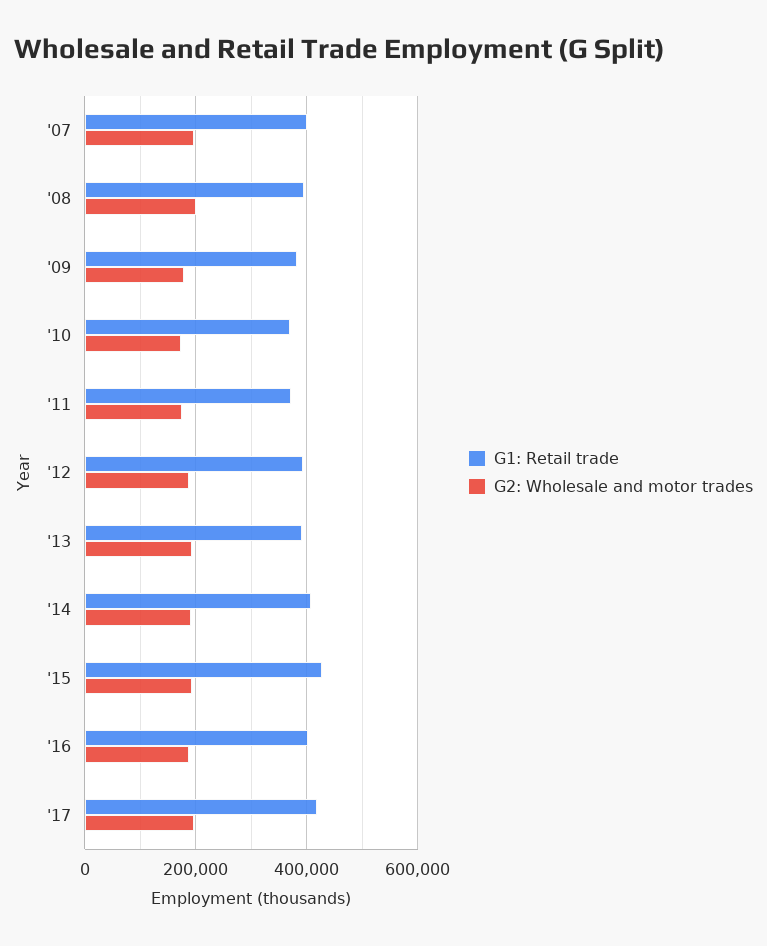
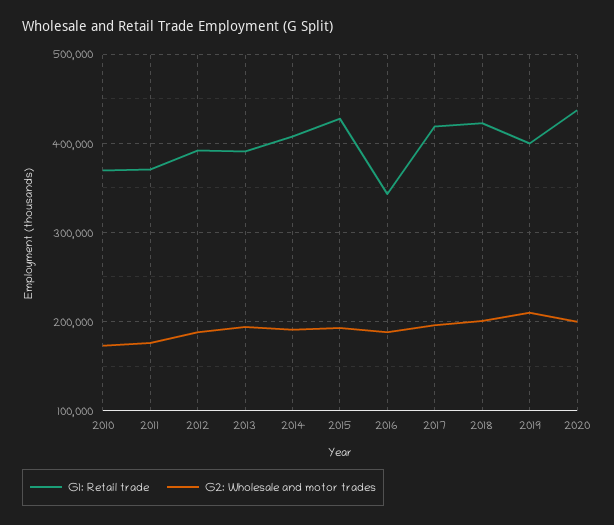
G1: Retail trade, '07: 400000 -> none
G2: Wholesale and motor trades, '07: 200000 -> none
G1: Retail trade, '08: 400000 -> none
G2: Wholesale and motor trades, '08: 200000 -> none
G1: Retail trade, '09: 380000 -> none
G2: Wholesale and motor trades, '09: 180000 -> none
G1: Retail trade, '16: 400000 -> 340000
G1: Retail trade, 2018: none -> 420000
G2: Wholesale and motor trades, 2018: none -> 200000
G1: Retail trade, 2019: none -> 400000
G2: Wholesale and motor trades, 2019: none -> 210000
G1: Retail trade, 2020: none -> 440000
G2: Wholesale and motor trades, 2020: none -> 200000

